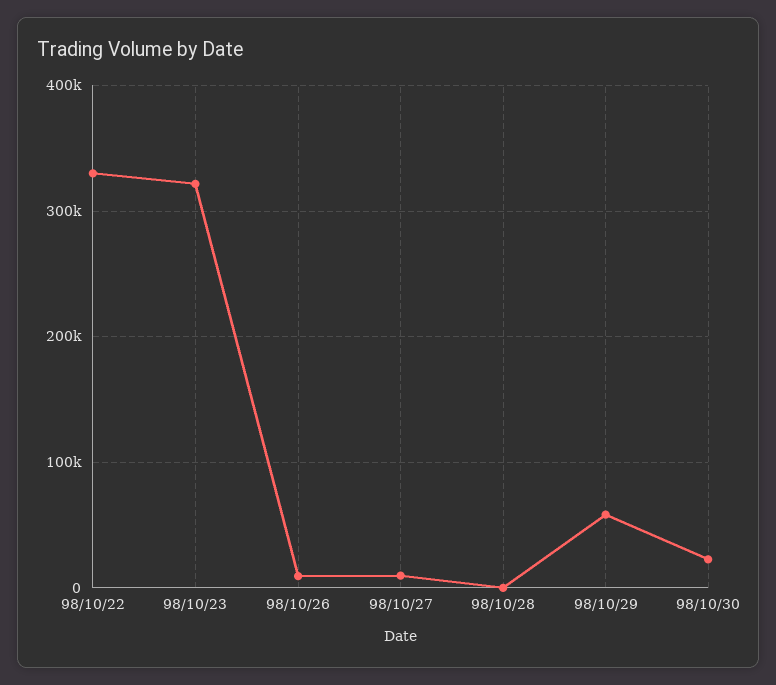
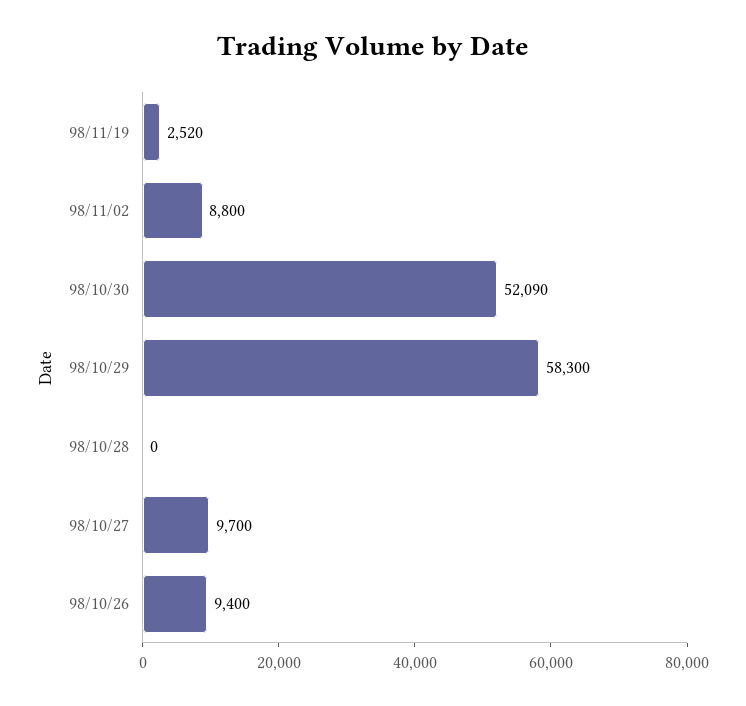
98/10/22: 330000 -> none
98/10/23: 320000 -> none
98/10/30: 20000 -> 52090
98/11/19: none -> 2520
98/11/02: none -> 8800

